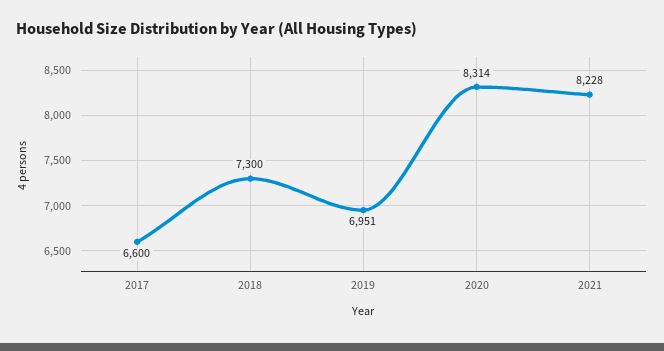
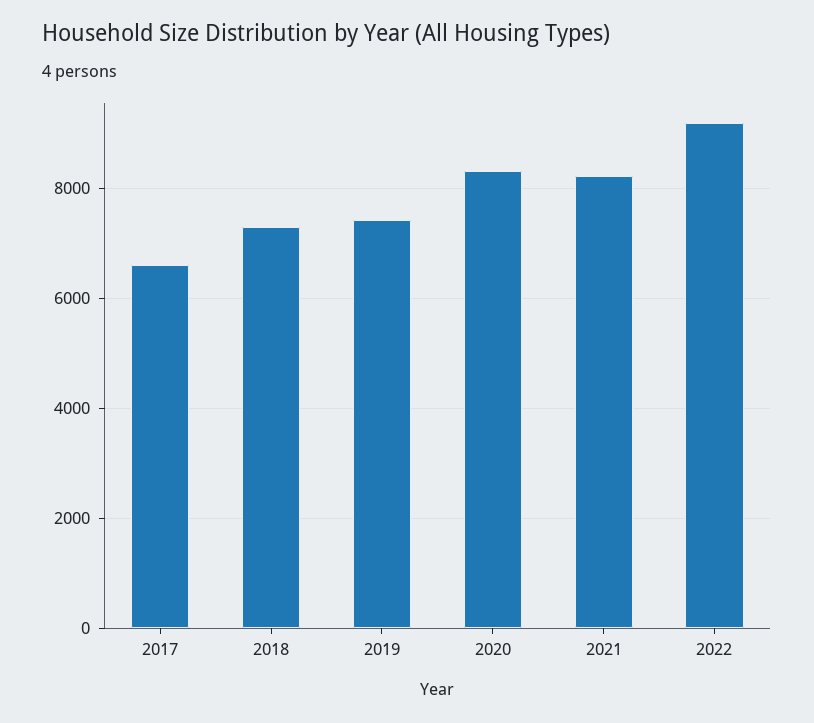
2019: 6951 -> 7400
2022: none -> 9200

